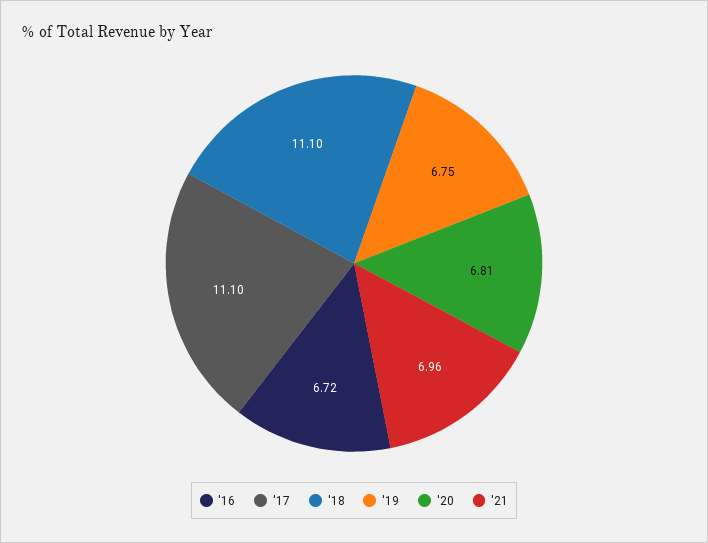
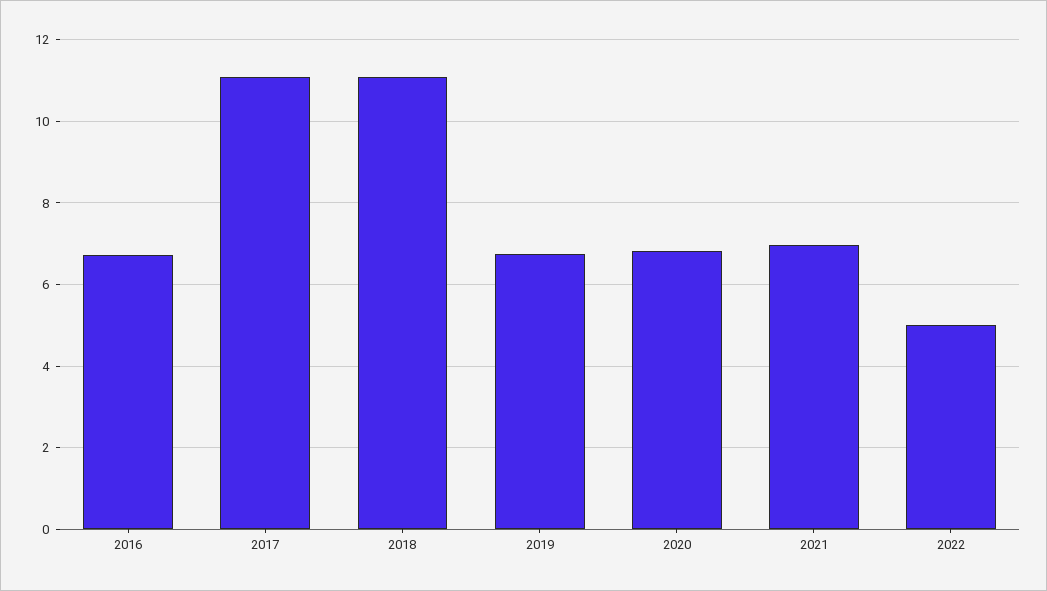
2022: none -> 5

